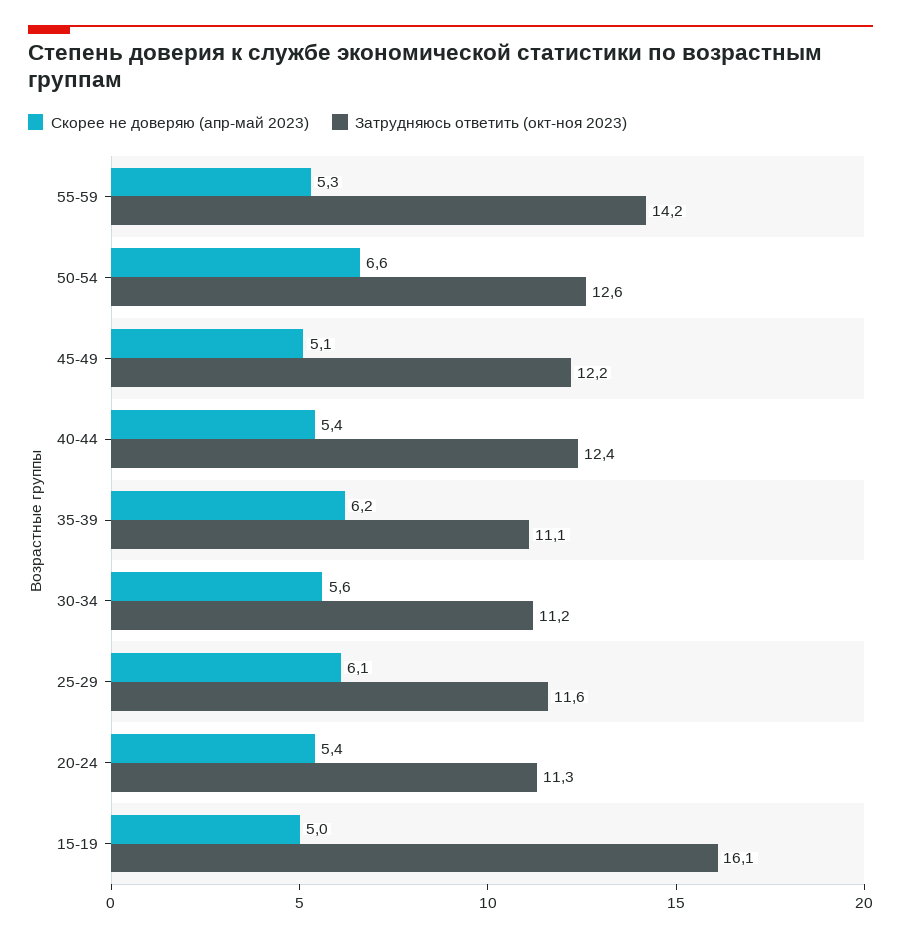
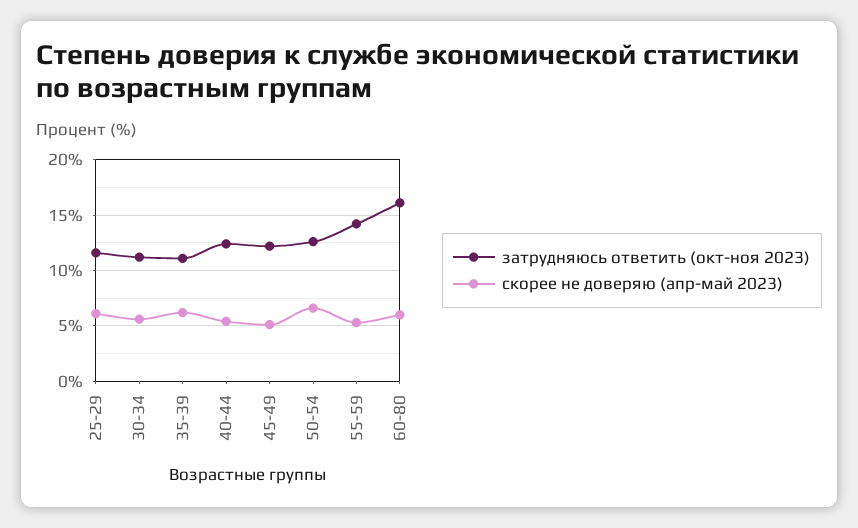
Скорее не доверяю (апр-май 2023), 20-24: 5.4 -> none
Затрудняюсь ответить (окт-ноя 2023), 20-24: 11.3 -> none
Скорее не доверяю (апр-май 2023), 15-19: 5 -> none
Затрудняюсь ответить (окт-ноя 2023), 15-19: 16.1 -> none
Затрудняюсь ответить (окт-ноя 2023), 60-80: none -> 16
Скорее не доверяю (апр-май 2023), 60-80: none -> 6

